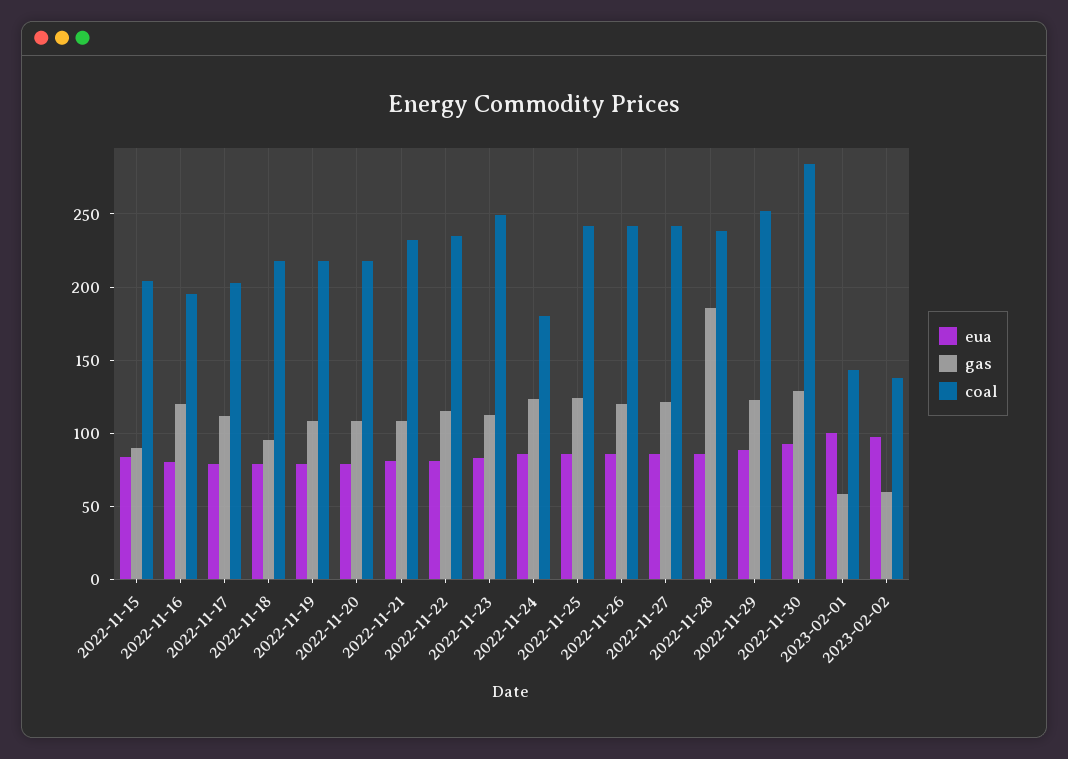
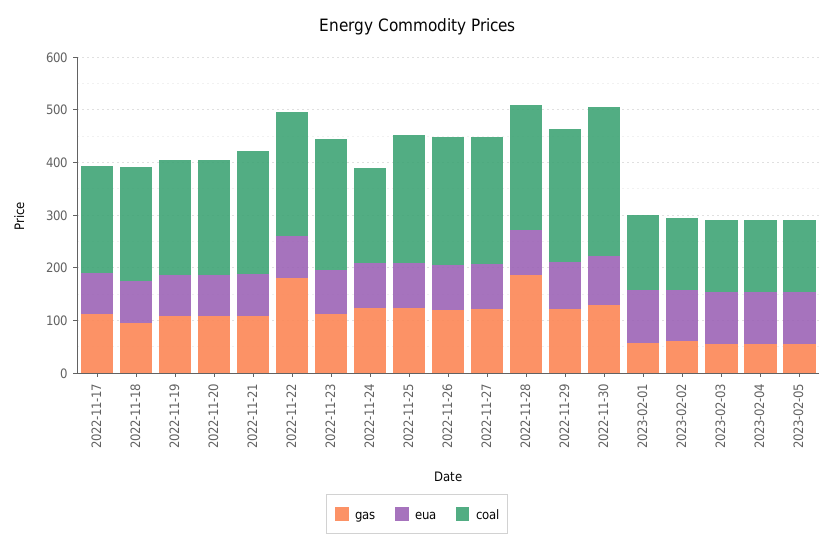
eua, 2022-11-15: 85 -> none
gas, 2022-11-15: 90 -> none
coal, 2022-11-15: 205 -> none
eua, 2022-11-16: 80 -> none
gas, 2022-11-16: 120 -> none
coal, 2022-11-16: 195 -> none
gas, 2022-11-22: 115 -> 180
gas, 2023-02-03: none -> 60
eua, 2023-02-03: none -> 100
coal, 2023-02-03: none -> 140
gas, 2023-02-04: none -> 60
eua, 2023-02-04: none -> 100
coal, 2023-02-04: none -> 140
gas, 2023-02-05: none -> 60
eua, 2023-02-05: none -> 100
coal, 2023-02-05: none -> 140

